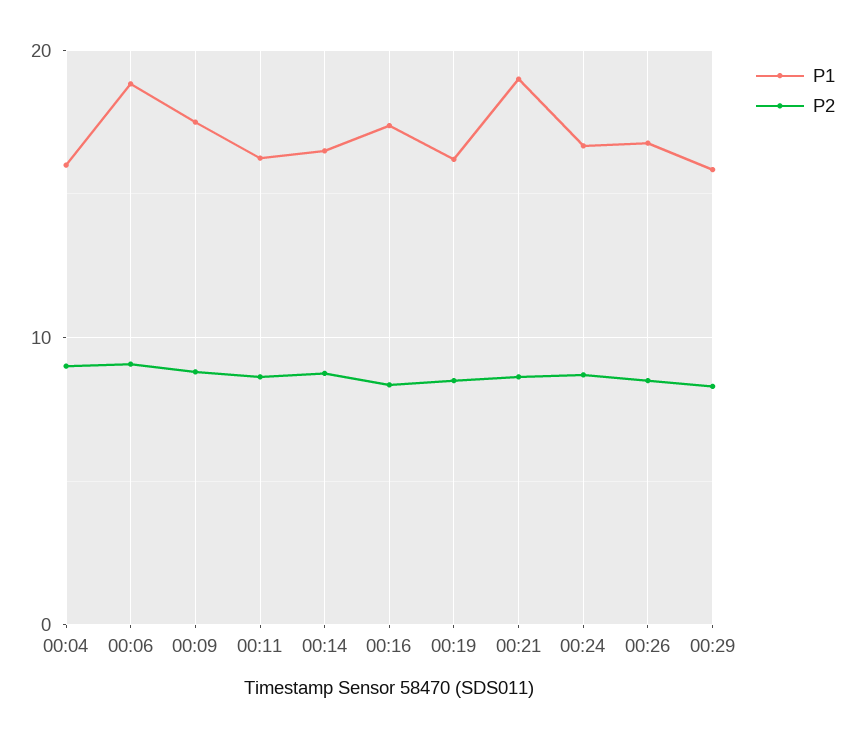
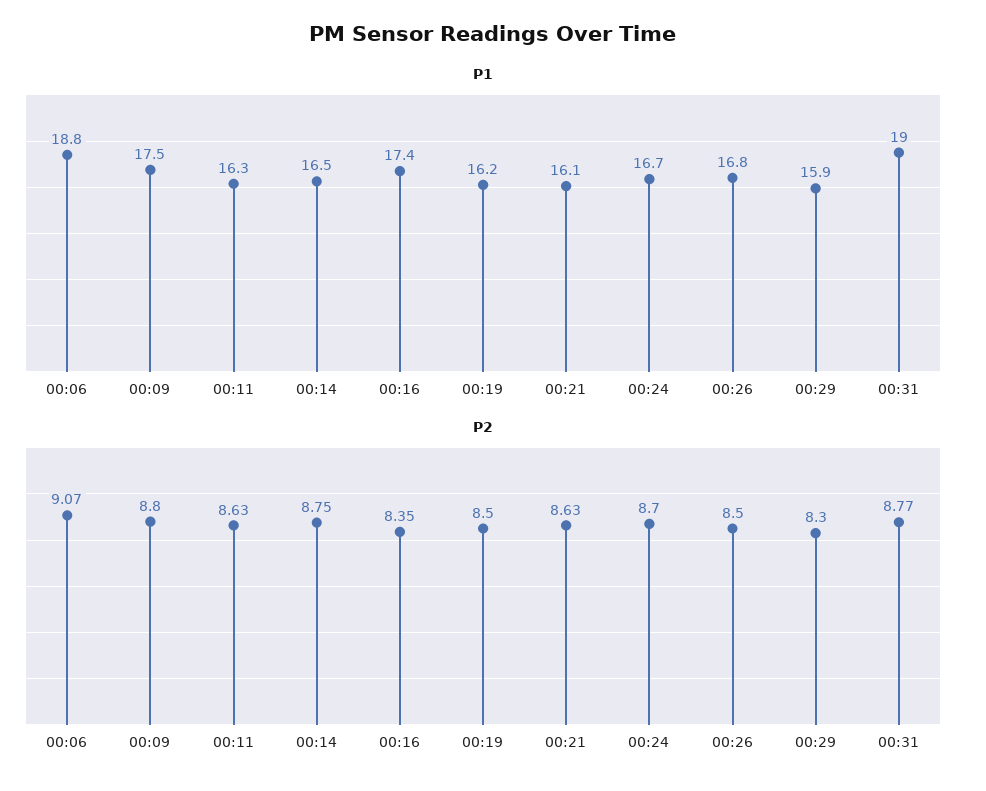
P1, 00:04: 16 -> none
P2, 00:04: 9 -> none
P1, 00:21: 19 -> 16.1
P1, 00:31: none -> 19
P2, 00:31: none -> 8.77

